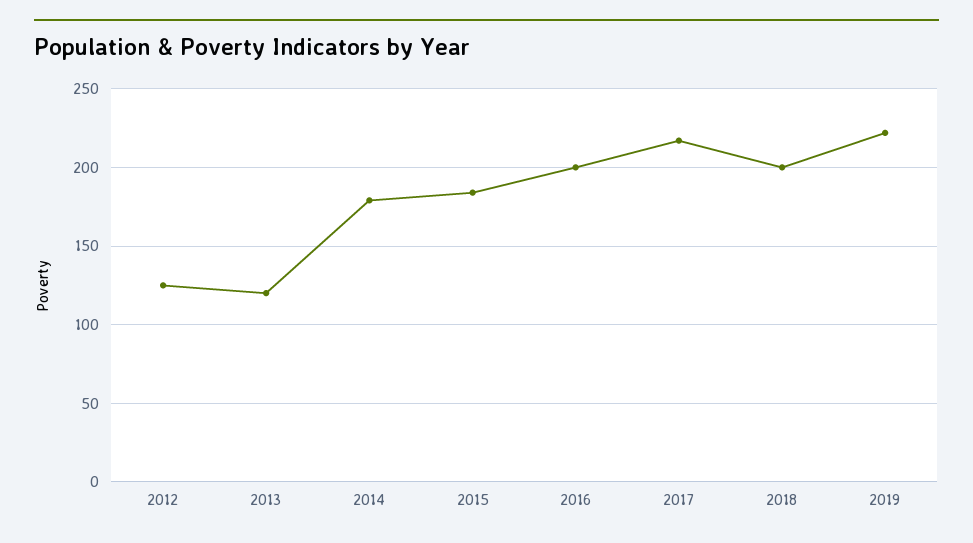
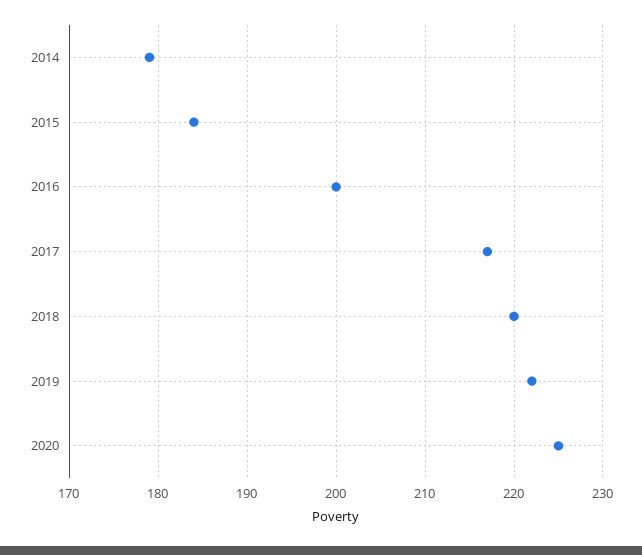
2012: 125 -> none
2013: 120 -> none
2018: 200 -> 220
2020: none -> 225

